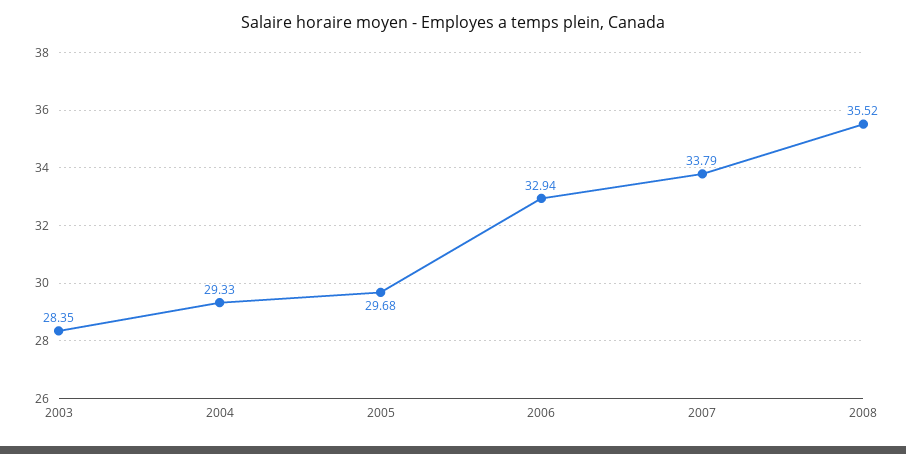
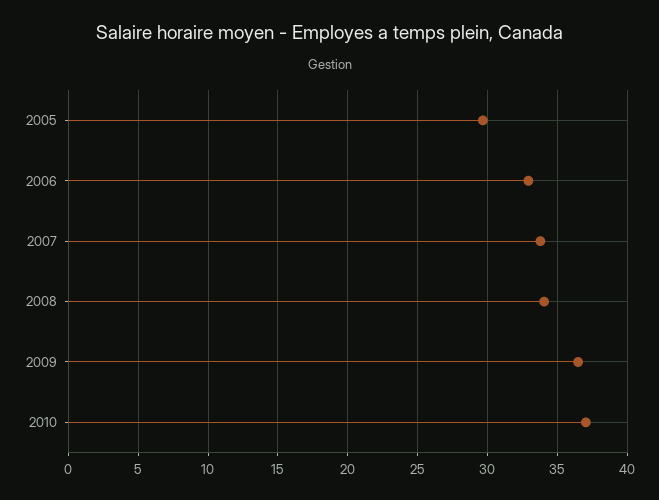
2003: 28.35 -> none
2004: 29.33 -> none
2008: 35.52 -> 34
2009: none -> 36.5
2010: none -> 37

